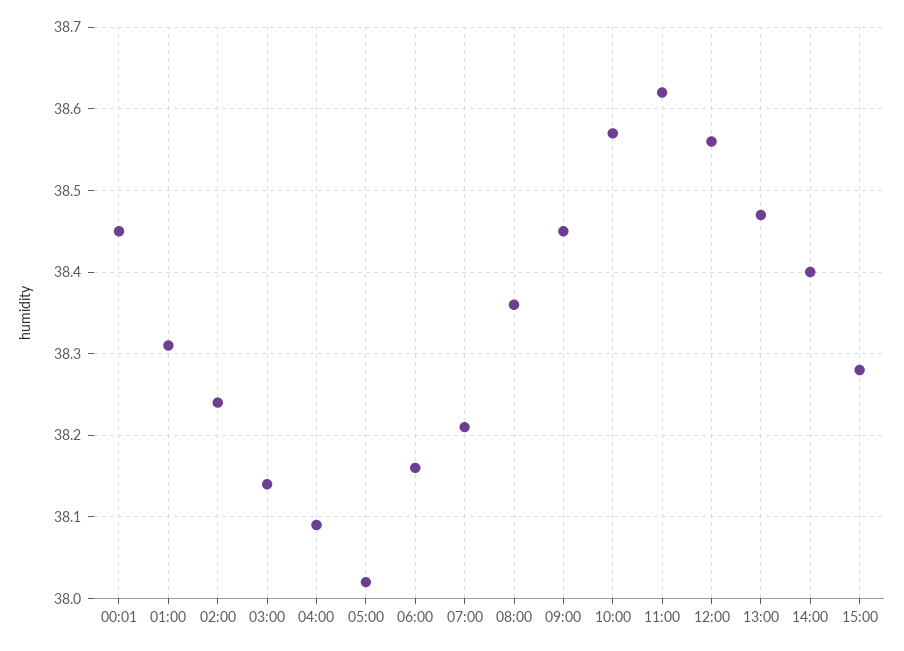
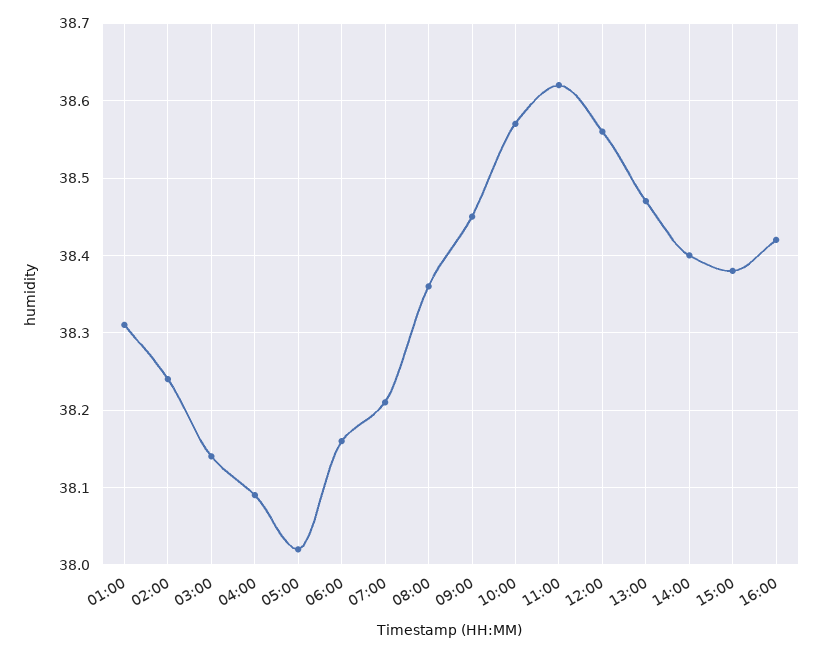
00:01: 38.45 -> none
15:00: 38.28 -> 38.38
16:00: none -> 38.42

